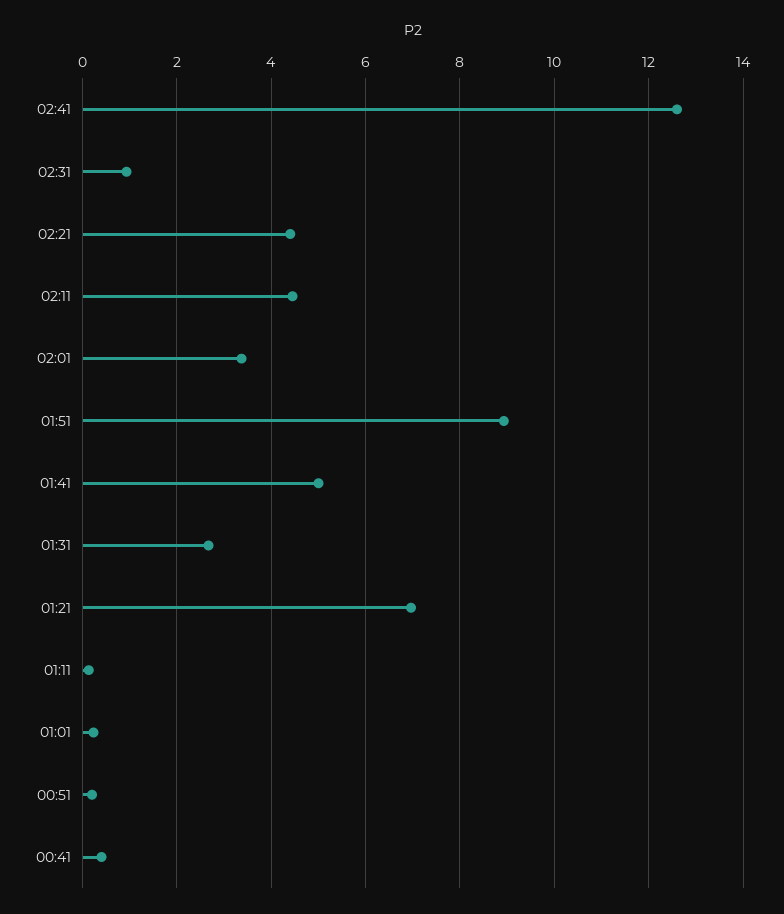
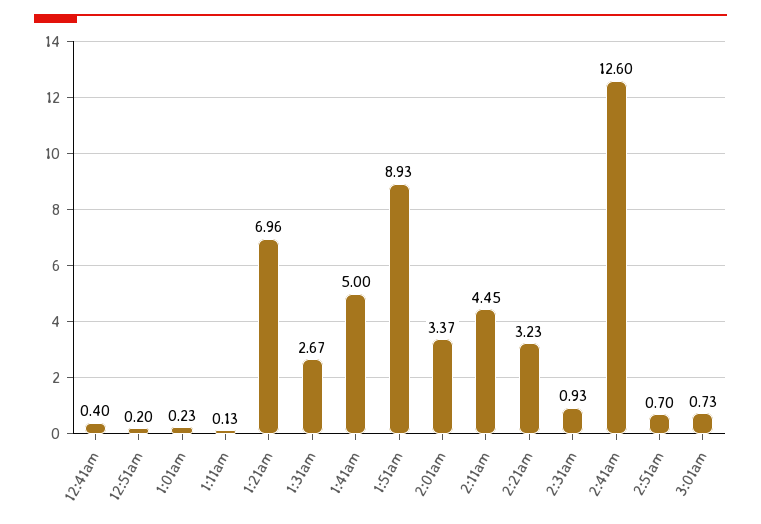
02:21: 4.4 -> 3.23
2:51am: none -> 0.7
3:01am: none -> 0.73

